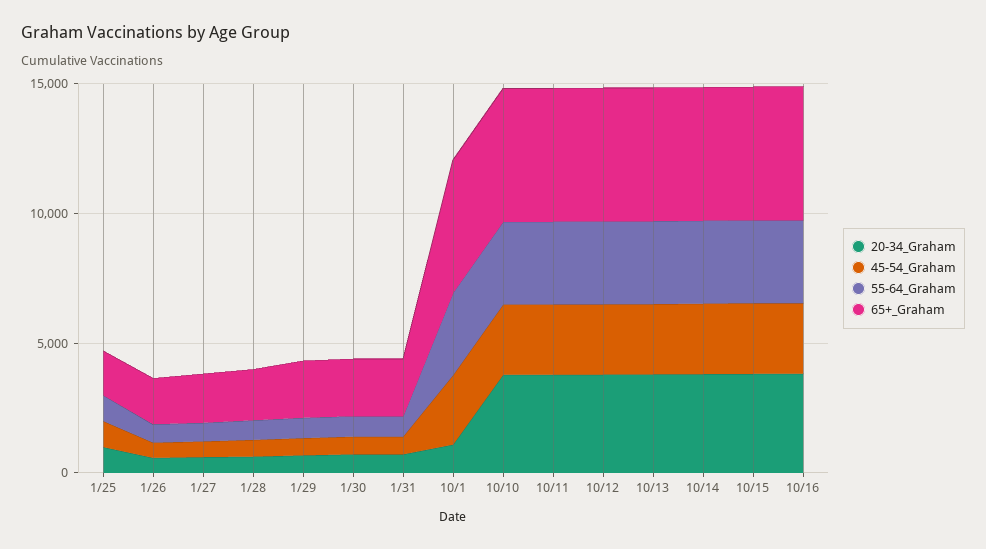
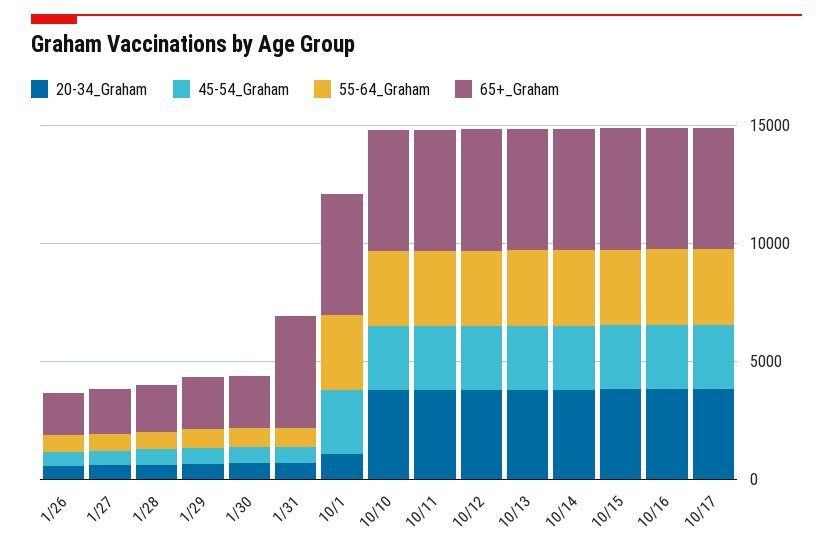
20-34_Graham, 1/25: 1000 -> none
45-54_Graham, 1/25: 1000 -> none
55-64_Graham, 1/25: 1000 -> none
65+_Graham, 1/25: 2000 -> none
65+_Graham, 1/31: 2000 -> 5000
20-34_Graham, 10/17: none -> 4000
45-54_Graham, 10/17: none -> 3000
55-64_Graham, 10/17: none -> 3000
65+_Graham, 10/17: none -> 5000

